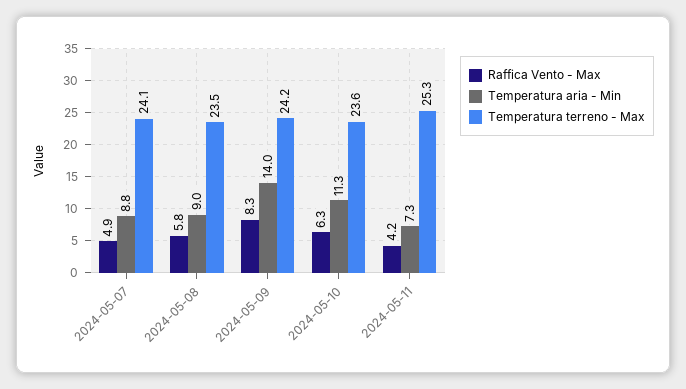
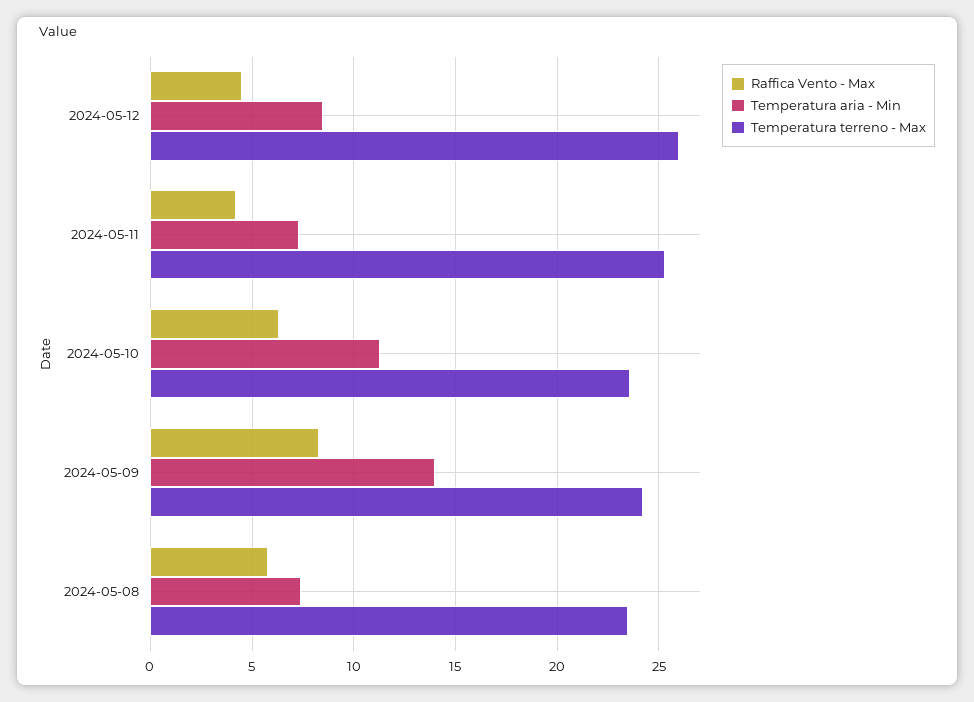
Raffica Vento - Max, 2024-05-07: 4.9 -> none
Temperatura aria - Min, 2024-05-07: 8.8 -> none
Temperatura terreno - Max, 2024-05-07: 24.1 -> none
Temperatura aria - Min, 2024-05-08: 9 -> 7.5
Raffica Vento - Max, 2024-05-12: none -> 4.5
Temperatura aria - Min, 2024-05-12: none -> 8.5
Temperatura terreno - Max, 2024-05-12: none -> 26

